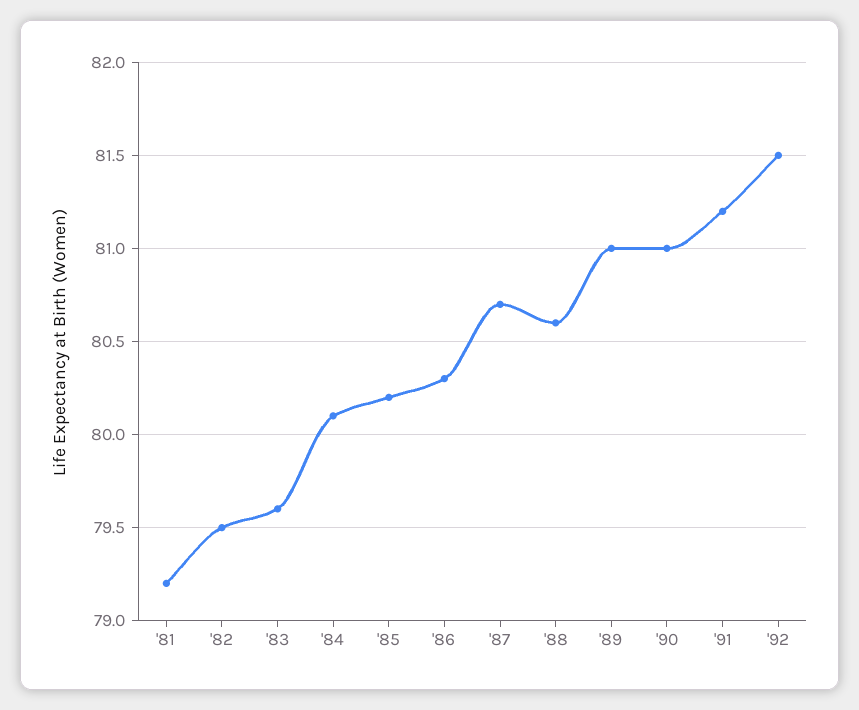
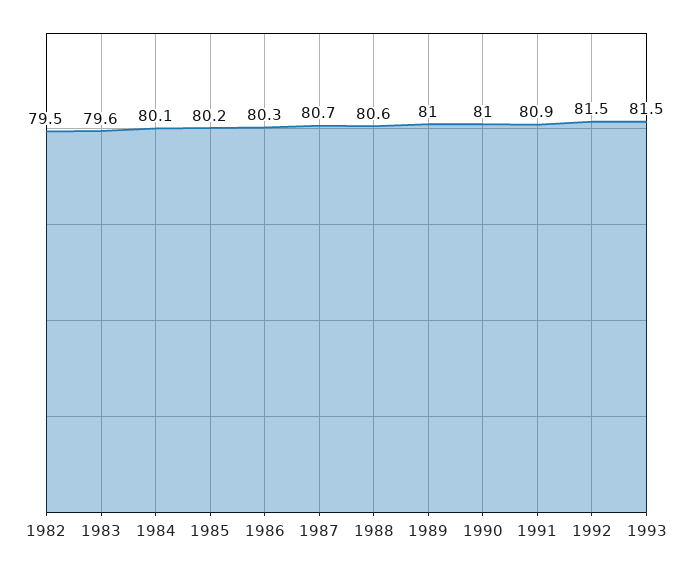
'81: 79.2 -> none
'91: 81.2 -> 80.9
1993: none -> 81.5

